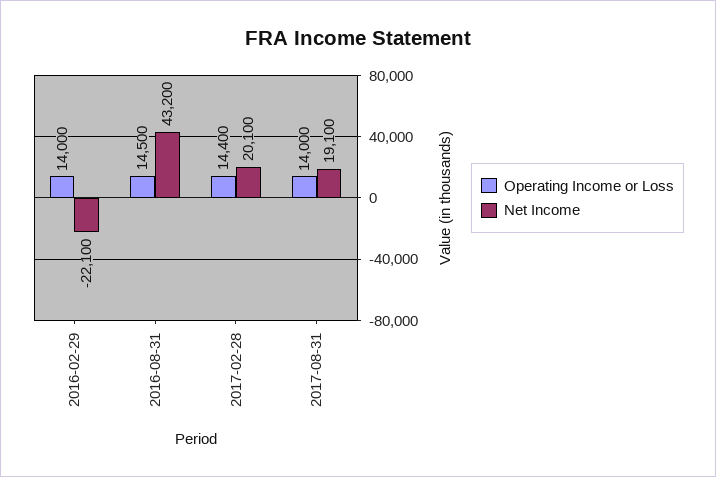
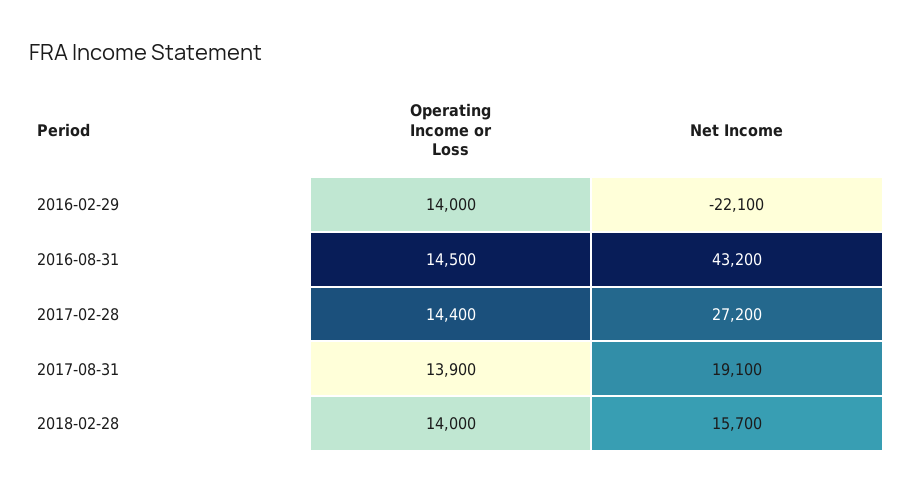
Net Income, 2017-02-28: 20100 -> 27200
Operating Income or Loss, 2017-08-31: 14000 -> 13900
Operating Income or Loss, 2018-02-28: none -> 14000
Net Income, 2018-02-28: none -> 15700

